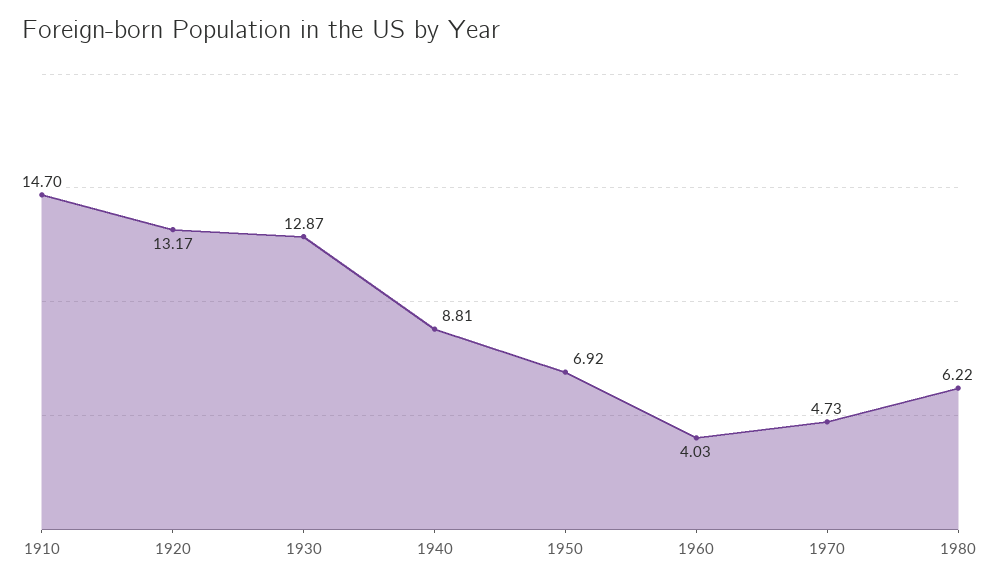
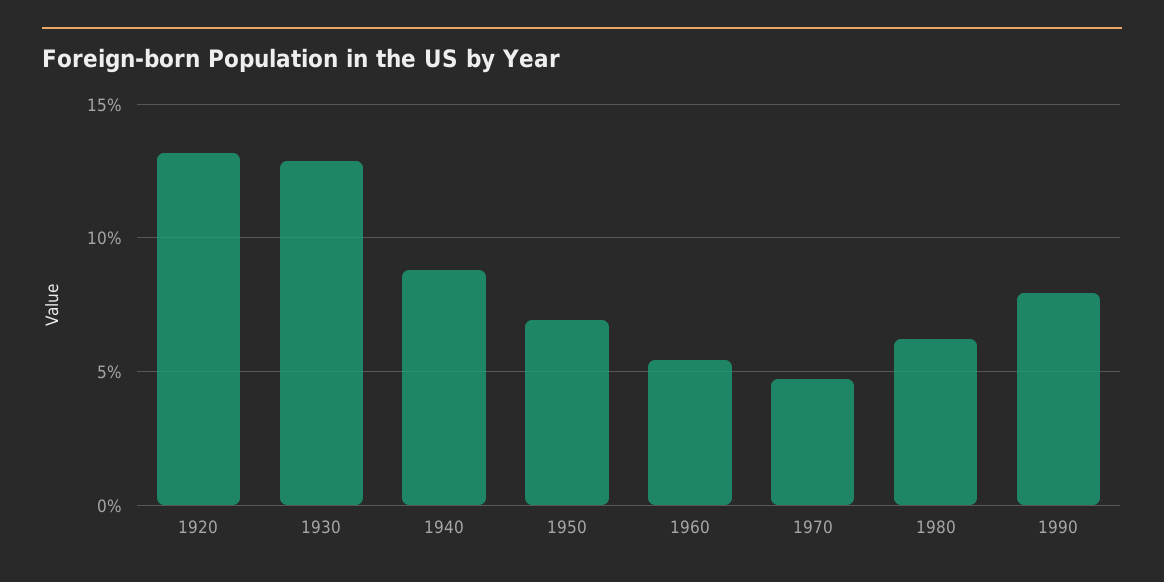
1910: 14.7 -> none
1960: 4.03 -> 5.5
1990: none -> 8

